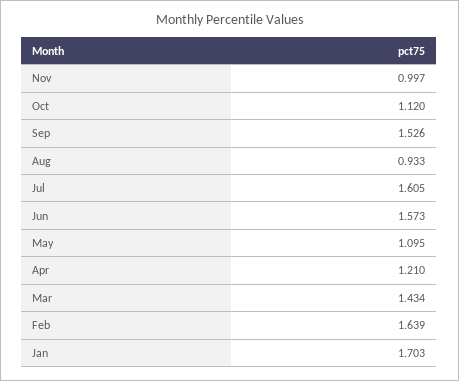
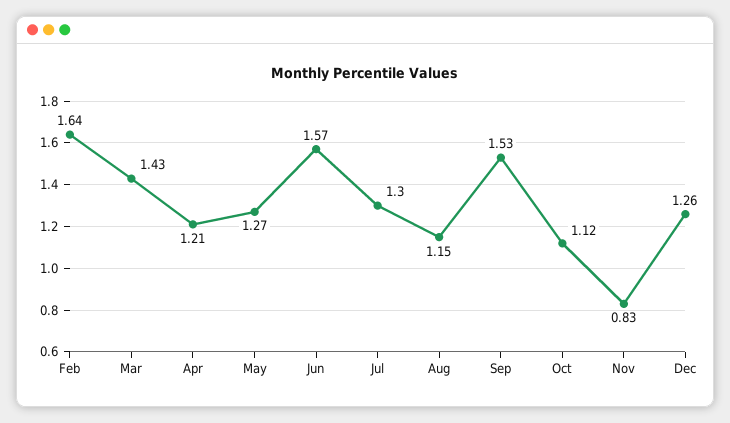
Nov: 0.997 -> 0.83
Aug: 0.933 -> 1.15
Jul: 1.605 -> 1.3
May: 1.095 -> 1.27
Jan: 1.703 -> none
Dec: none -> 1.26

